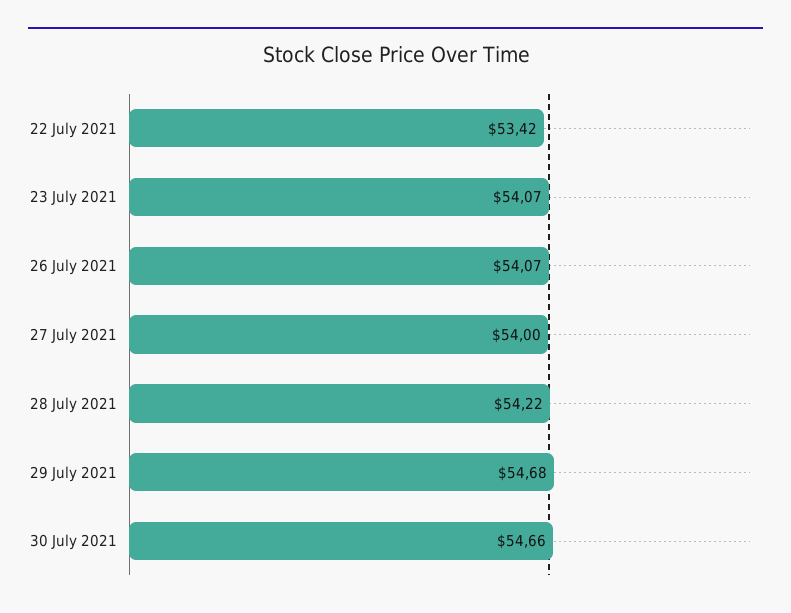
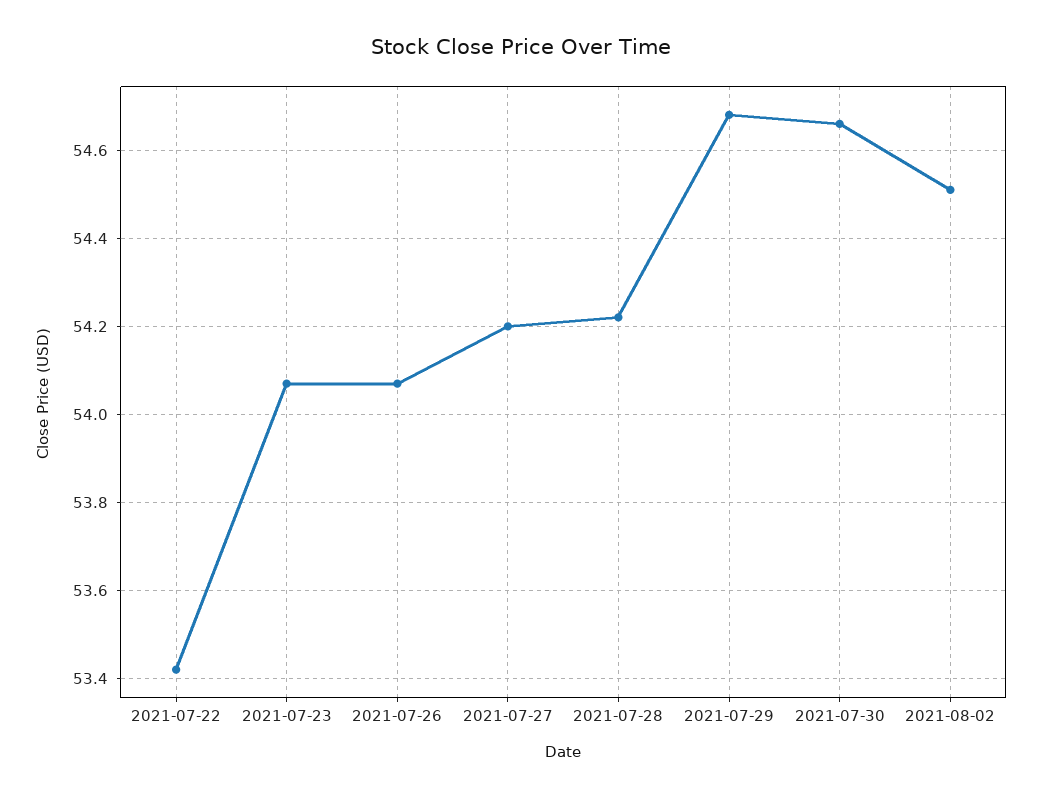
27 July 2021: 54 -> 54.2
2021-08-02: none -> 54.5

